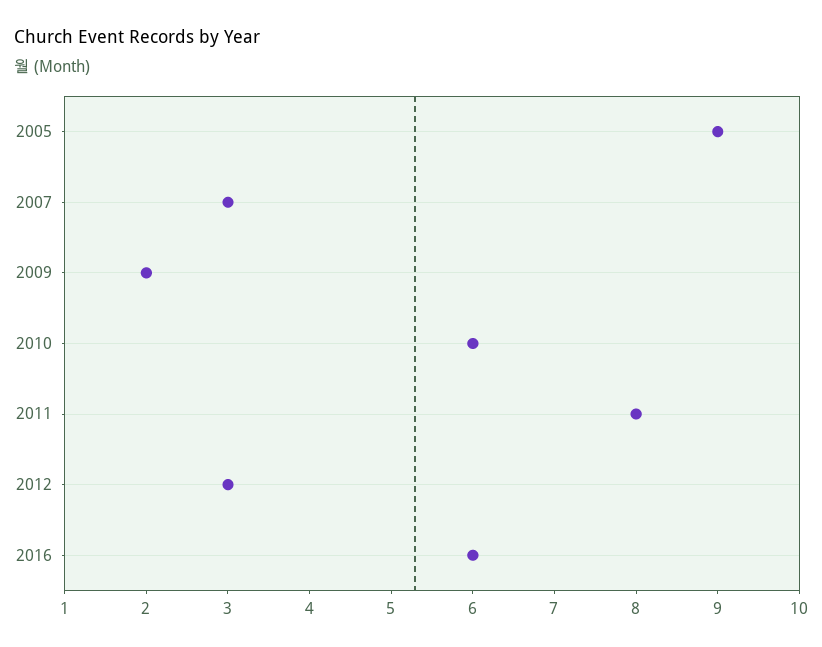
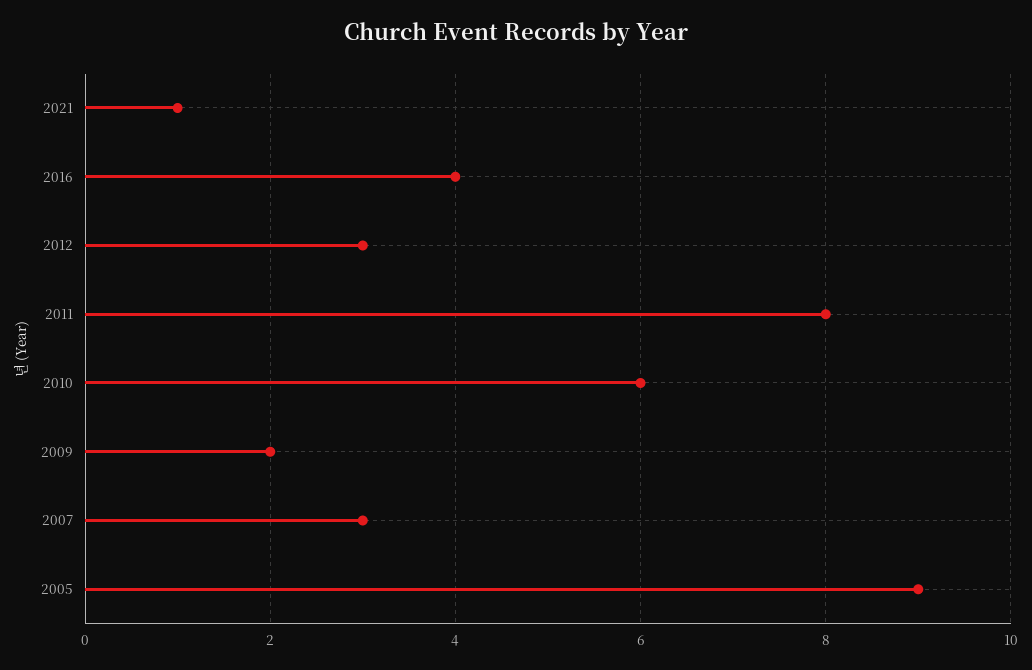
2016: 6 -> 4
2021: none -> 1

